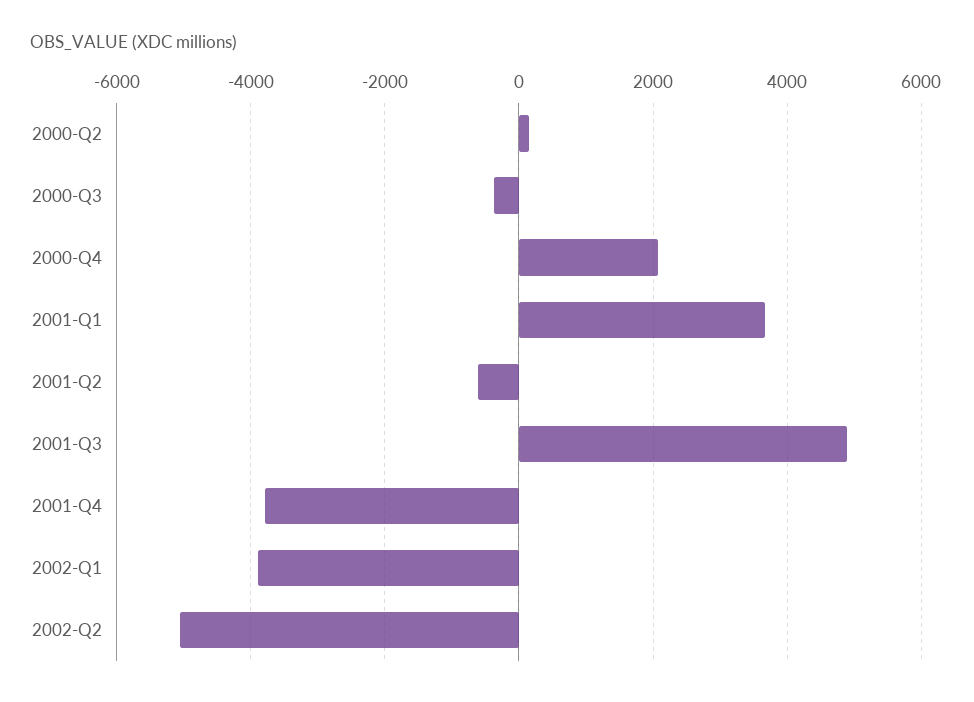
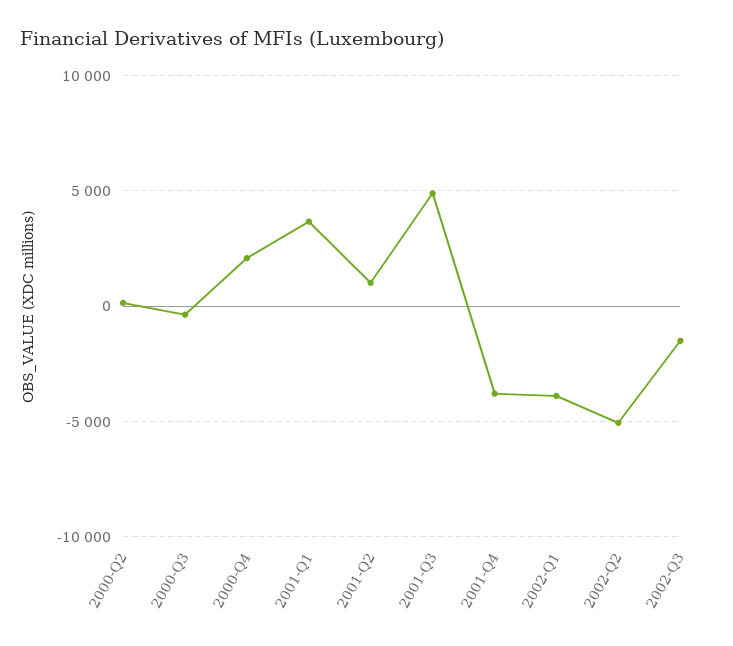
2001-Q2: -600 -> 1000
2002-Q3: none -> -1500

